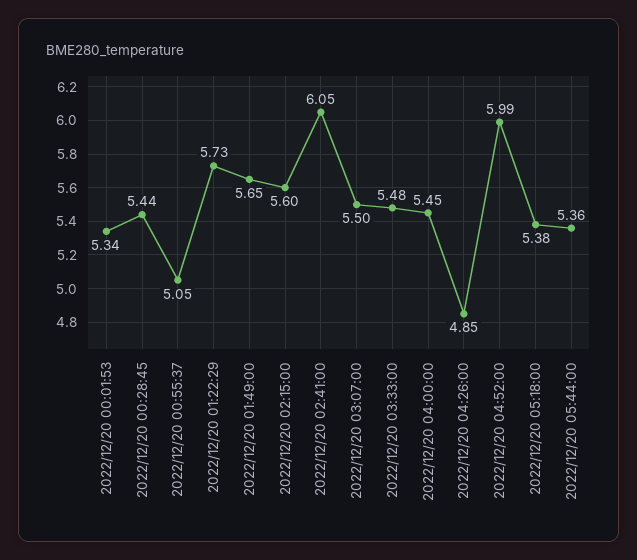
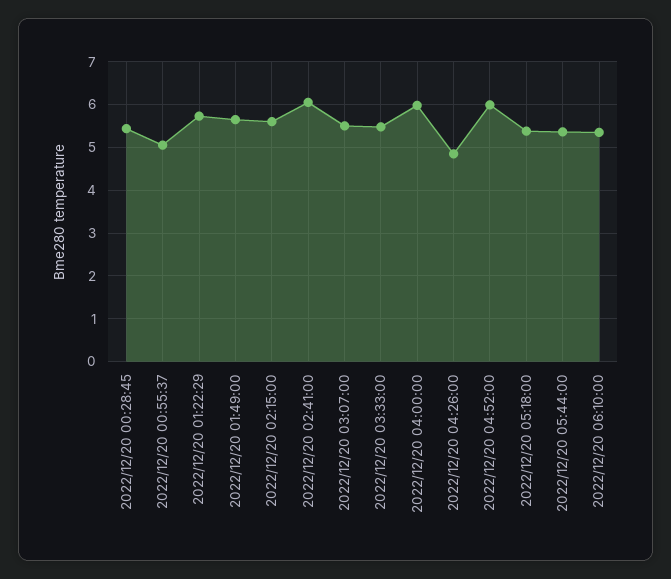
2022/12/20 00:01:53: 5.34 -> none
2022/12/20 04:00:00: 5.45 -> 6
2022/12/20 06:10:00: none -> 5.4

